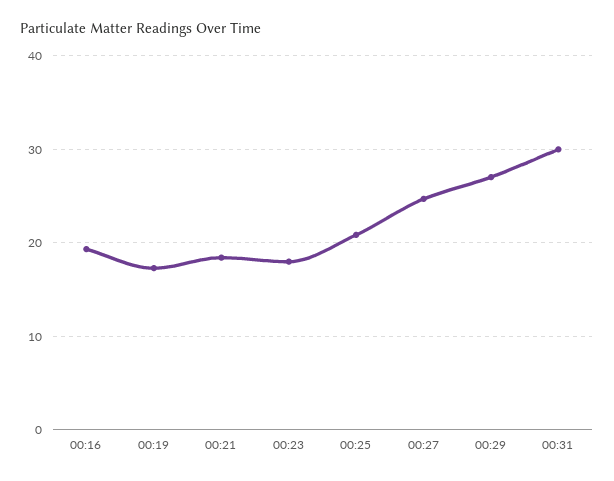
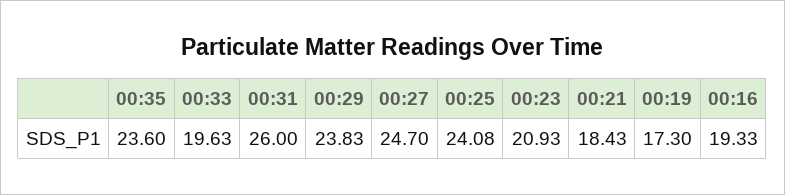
00:23: 18 -> 20.93
00:25: 21 -> 24.08
00:29: 27 -> 23.83
00:31: 30 -> 26
00:35: none -> 23.6
00:33: none -> 19.63

